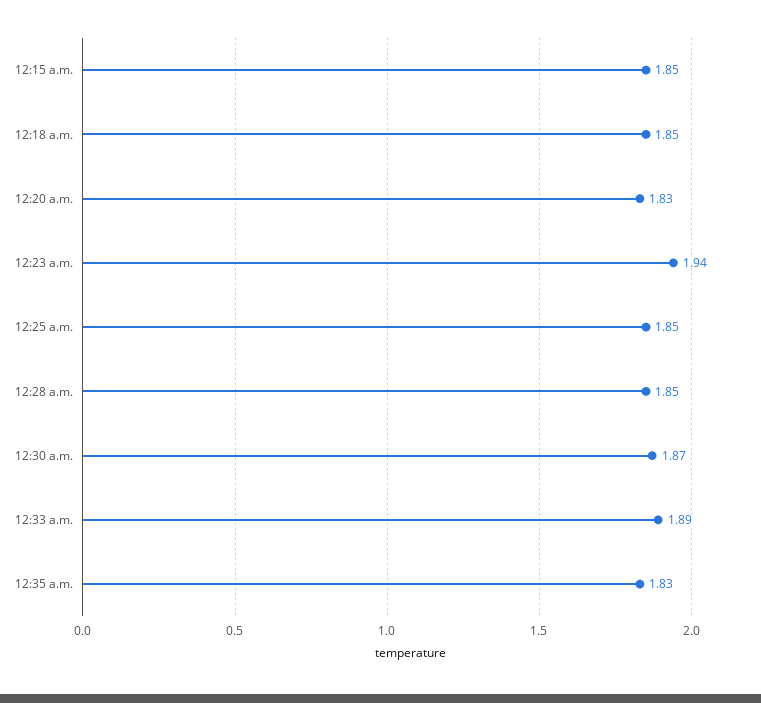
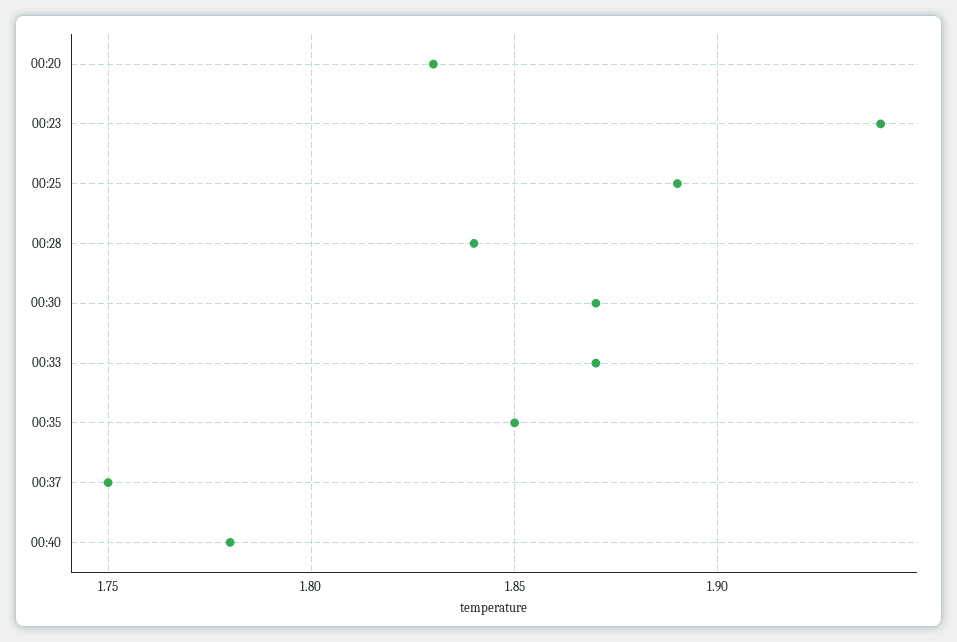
12:15 a.m.: 1.85 -> none
12:18 a.m.: 1.85 -> none
12:25 a.m.: 1.85 -> 1.89
12:28 a.m.: 1.85 -> 1.84
12:33 a.m.: 1.89 -> 1.87
12:35 a.m.: 1.83 -> 1.85
00:37: none -> 1.75
00:40: none -> 1.78

